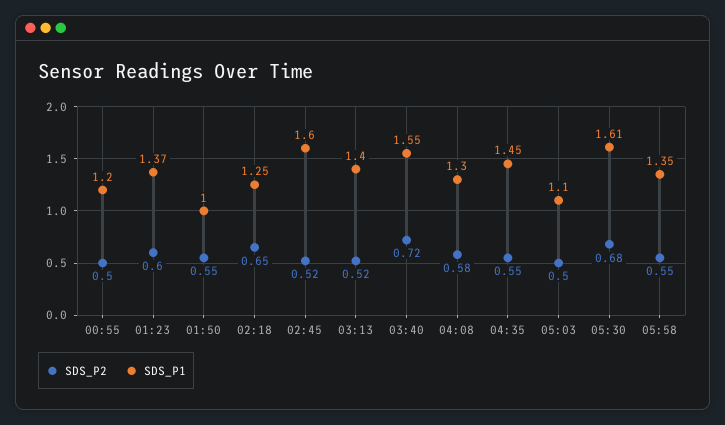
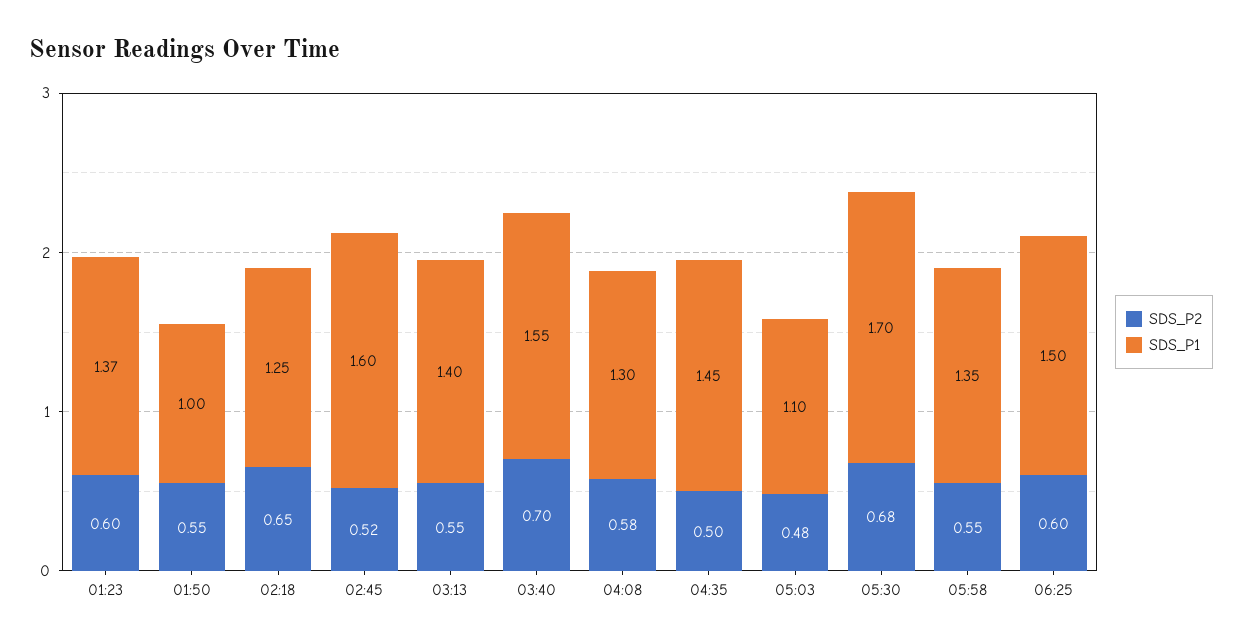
SDS_P2, 00:55: 0.5 -> none
SDS_P1, 00:55: 1.2 -> none
SDS_P2, 03:13: 0.52 -> 0.55
SDS_P2, 03:40: 0.72 -> 0.7
SDS_P2, 04:35: 0.55 -> 0.5
SDS_P2, 05:03: 0.5 -> 0.48
SDS_P1, 05:30: 1.61 -> 1.7
SDS_P2, 06:25: none -> 0.6
SDS_P1, 06:25: none -> 1.5

